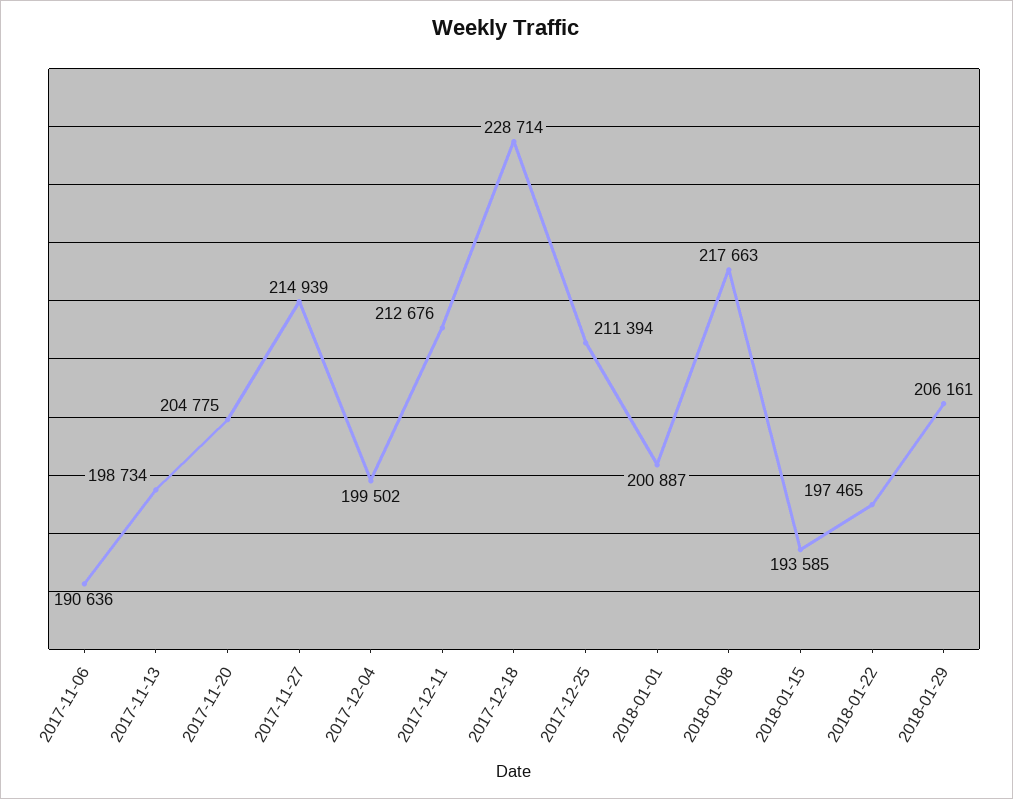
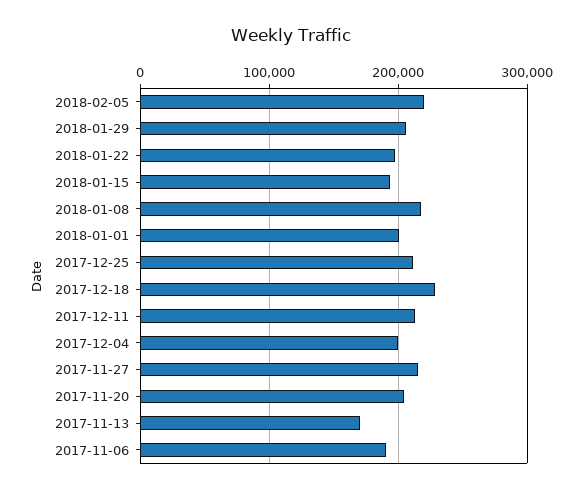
2017-11-13: 198734 -> 170000
2018-02-05: none -> 220000

